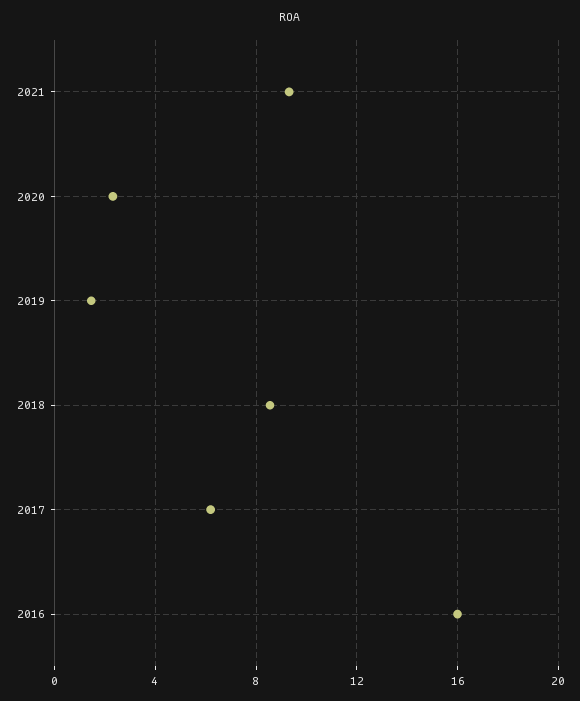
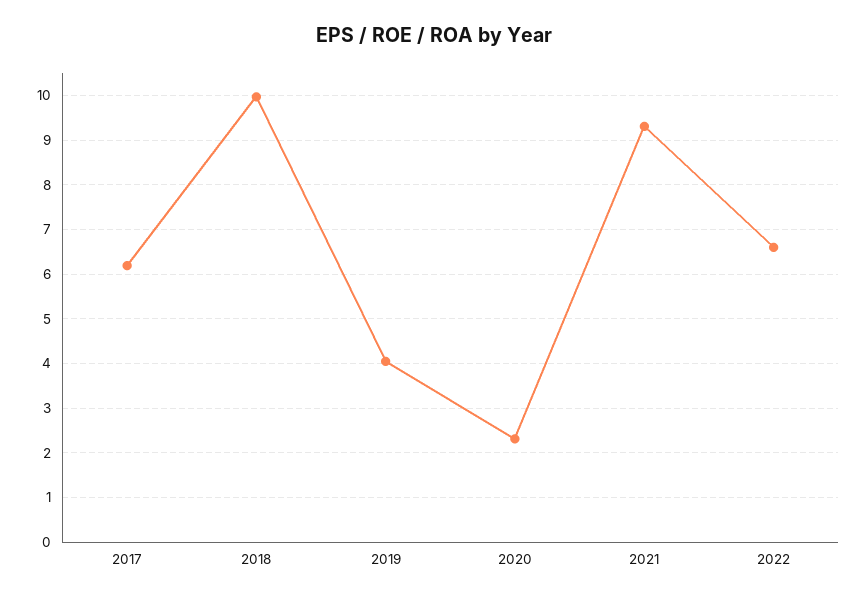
2019: 1.5 -> 4
2018: 8.5 -> 10
2016: 16 -> none
2022: none -> 6.6

